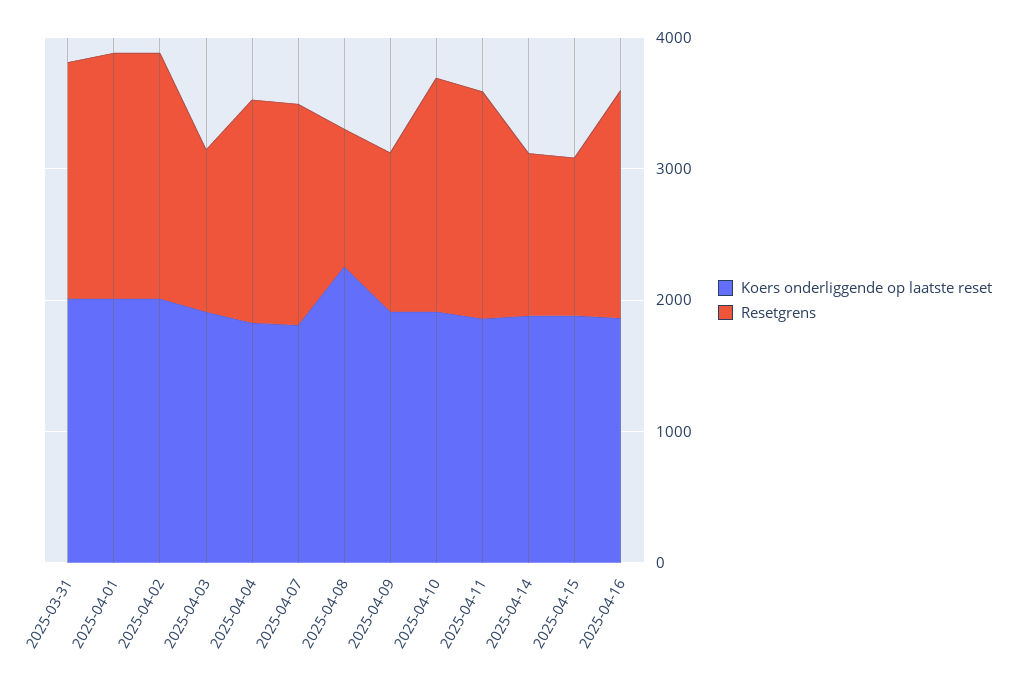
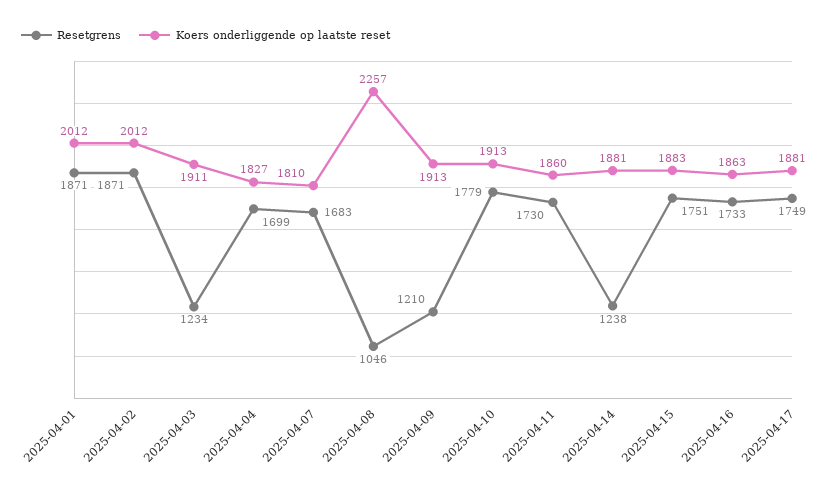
Koers onderliggende op laatste reset, 2025-03-31: 2000 -> none
Resetgrens, 2025-03-31: 1800 -> none
Resetgrens, 2025-04-15: 1200 -> 1751
Resetgrens, 2025-04-17: none -> 1749
Koers onderliggende op laatste reset, 2025-04-17: none -> 1881

